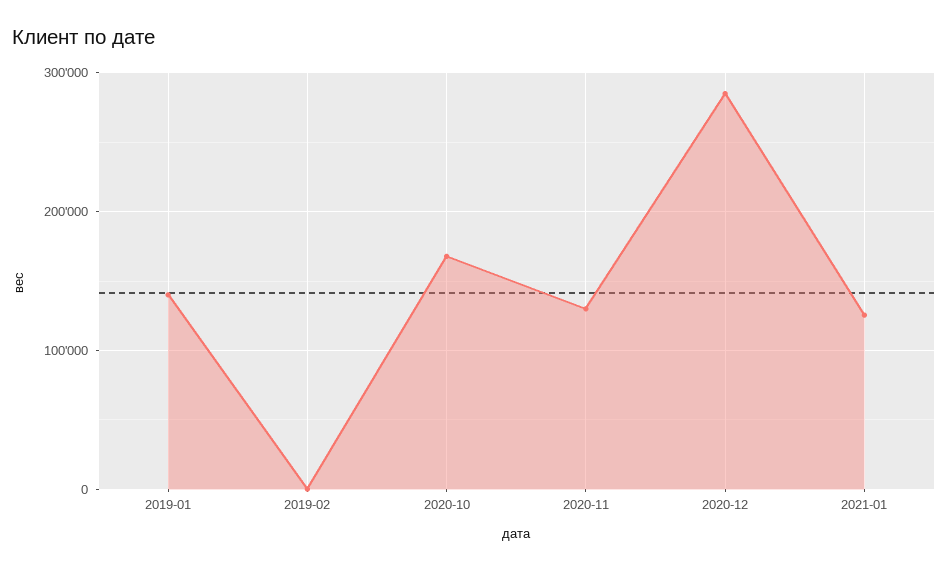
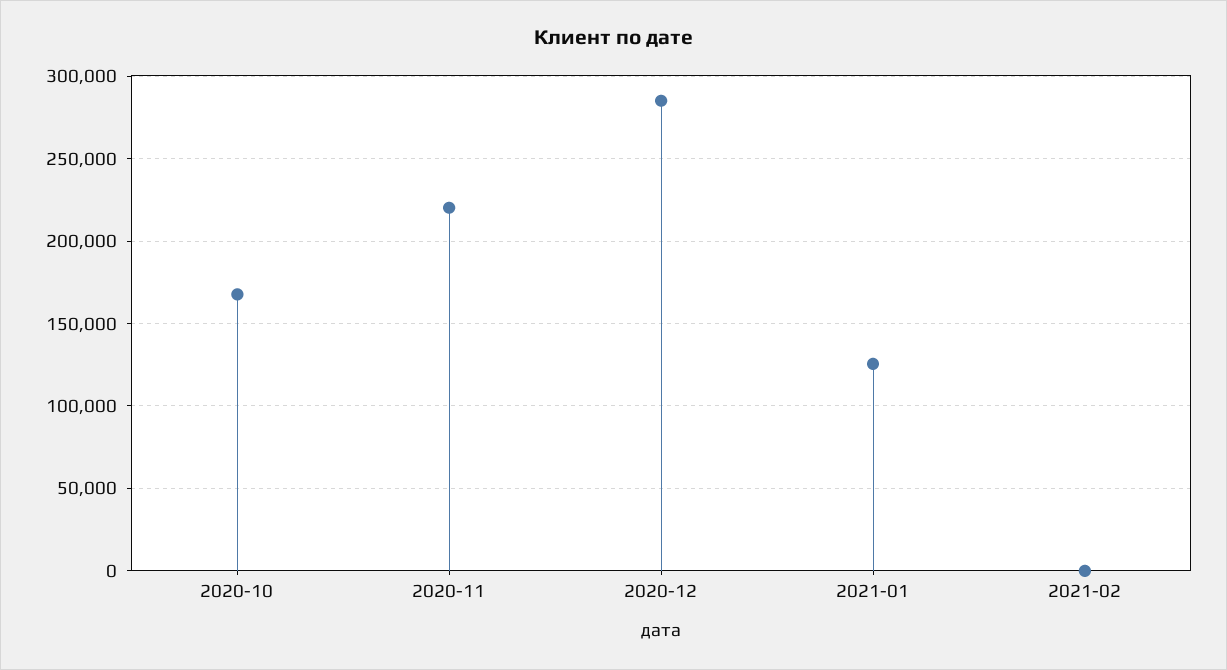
2019-01: 140000 -> none
2019-02: 0 -> none
2020-11: 130000 -> 220000
2021-02: none -> 0

